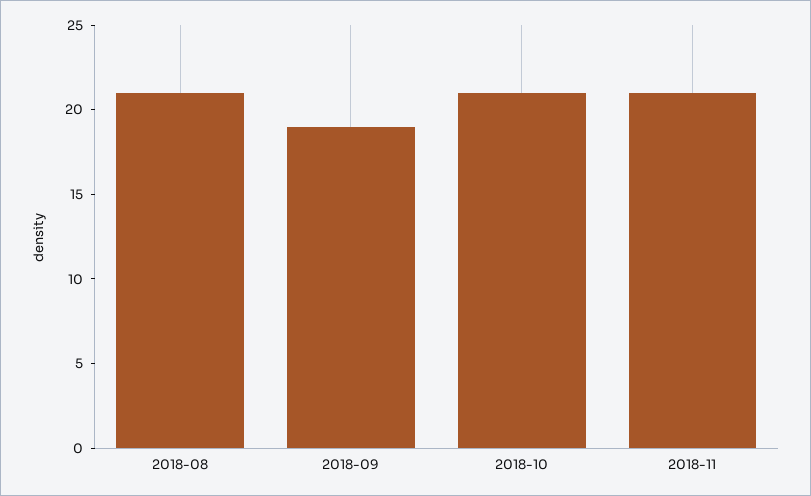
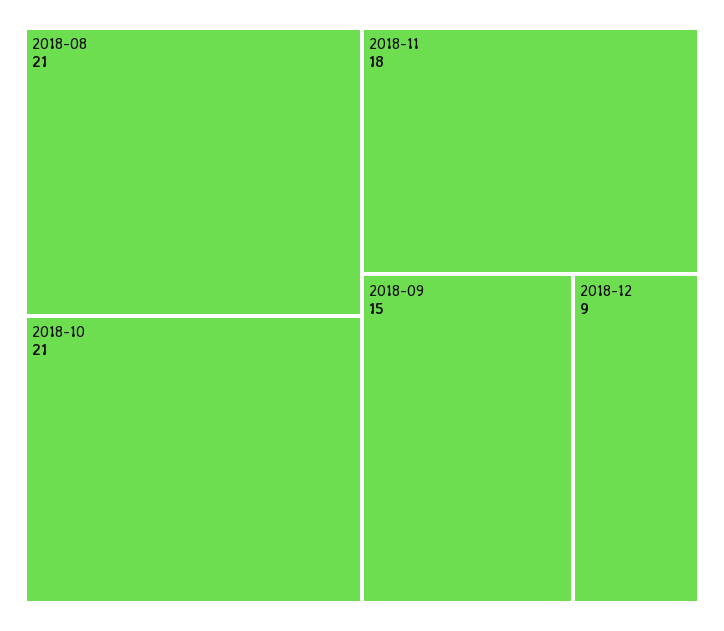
2018-09: 19 -> 15
2018-11: 21 -> 18
2018-12: none -> 9

